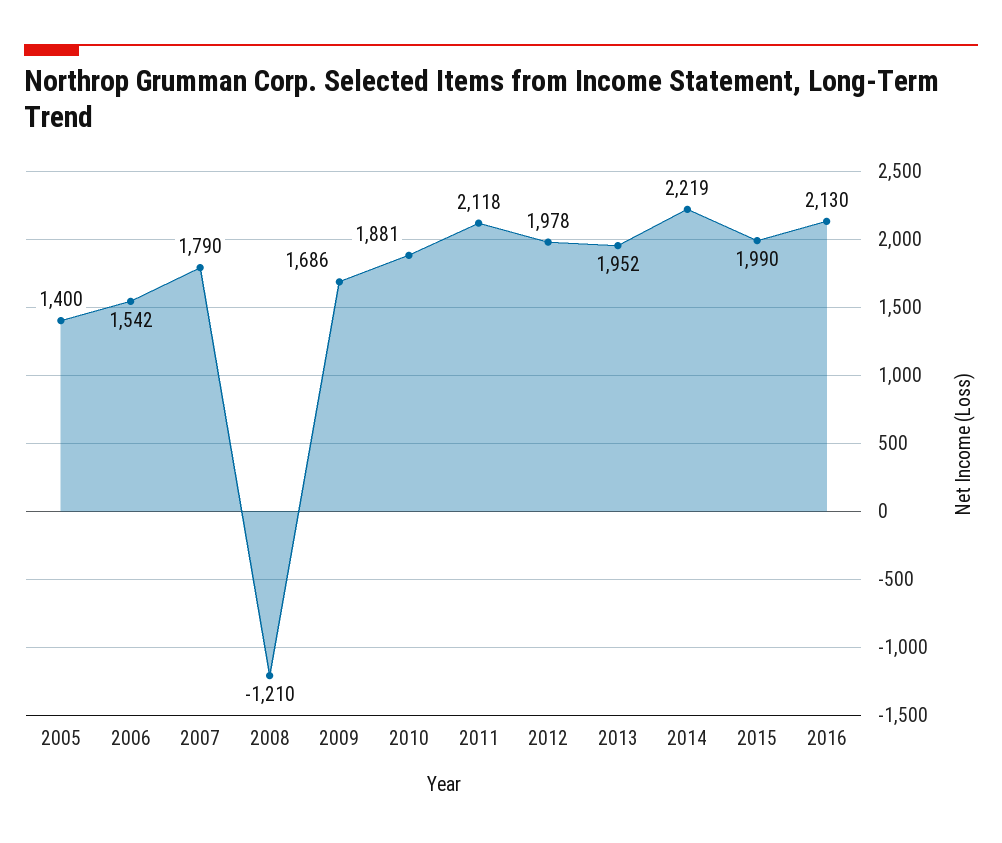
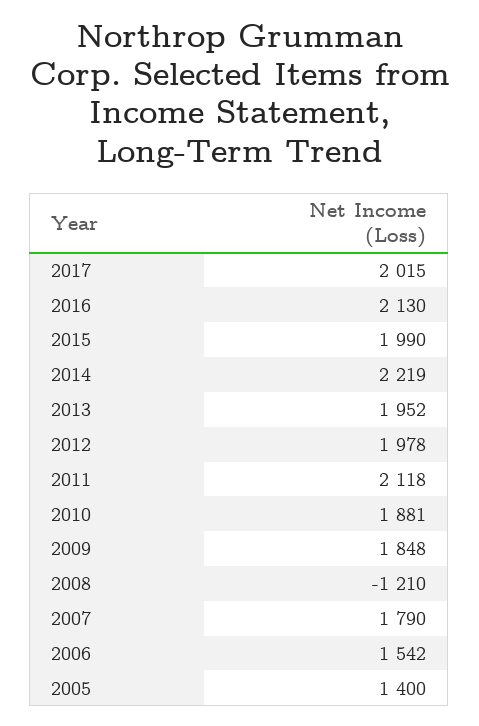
2009: 1686 -> 1848
2017: none -> 2015

